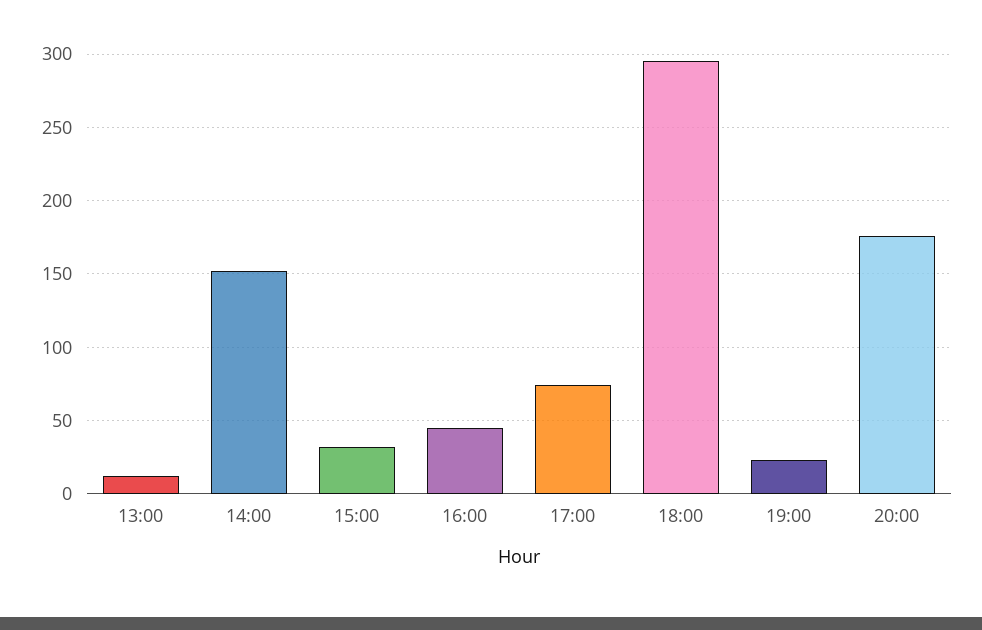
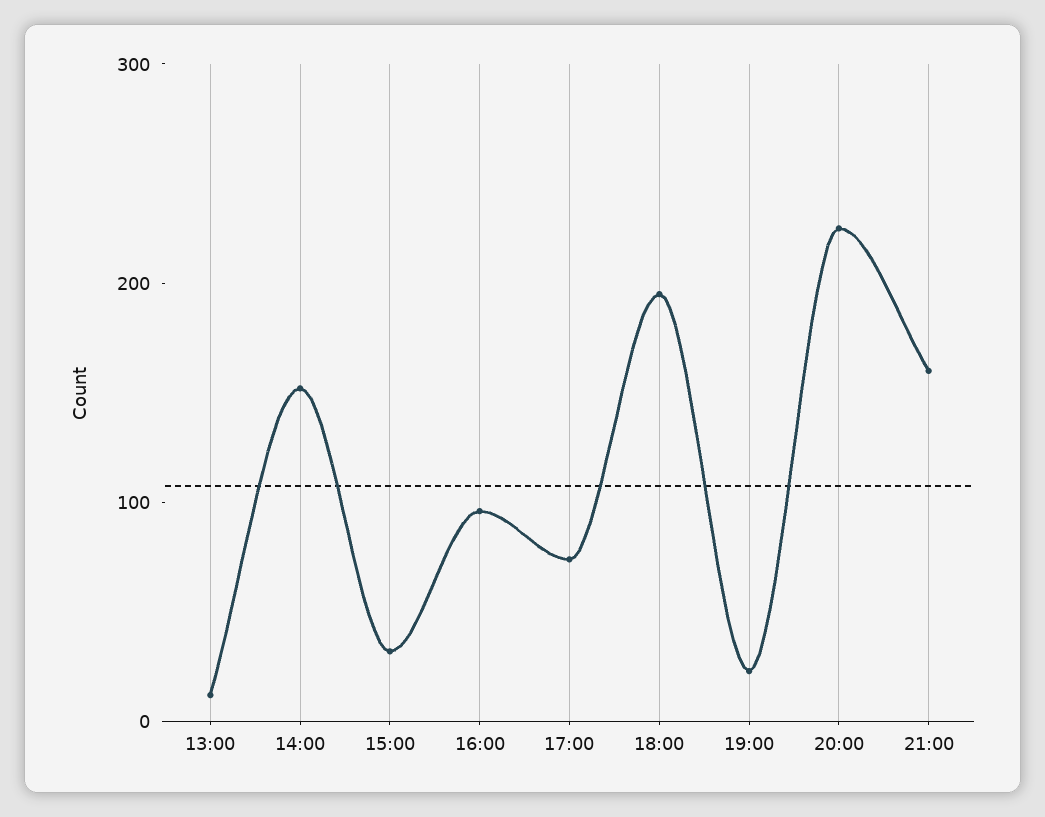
16:00: 45 -> 100
18:00: 295 -> 200
20:00: 175 -> 220
21:00: none -> 160

